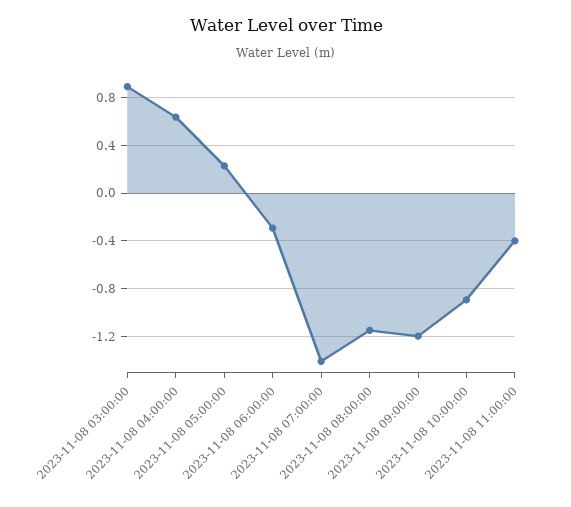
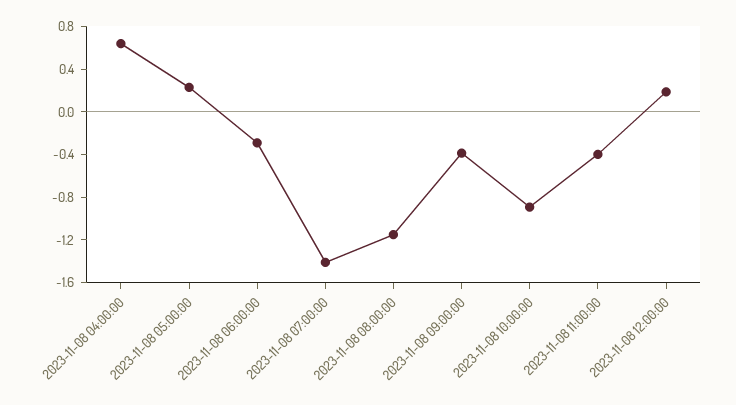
2023-11-08 03:00:00: 0.9 -> none
2023-11-08 09:00:00: -1.2 -> -0.4
2023-11-08 12:00:00: none -> 0.2

